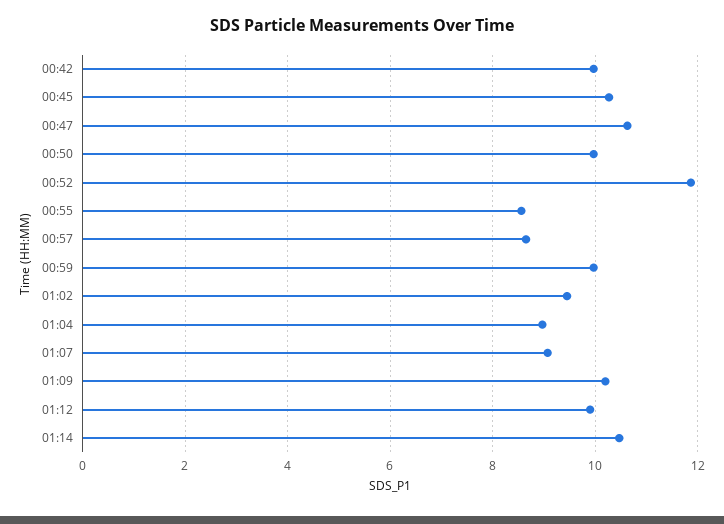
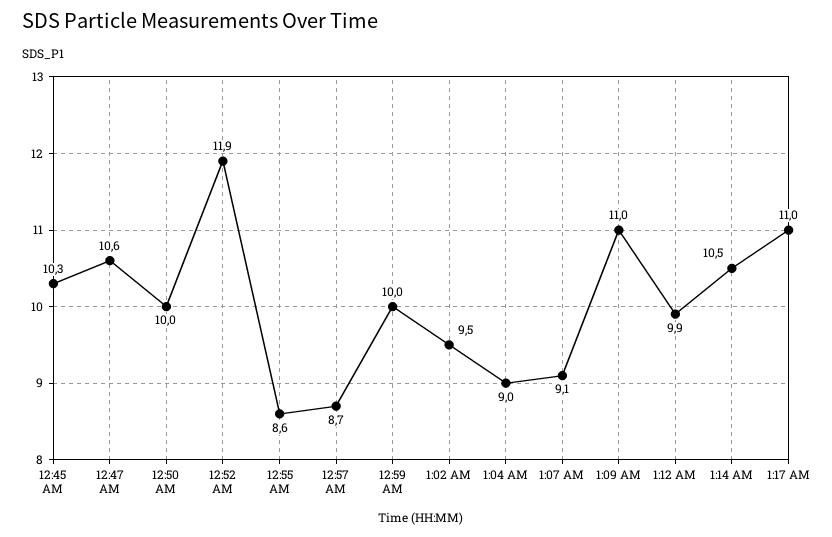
00:42: 10 -> none
01:09: 10.2 -> 11
1:17 AM: none -> 11

